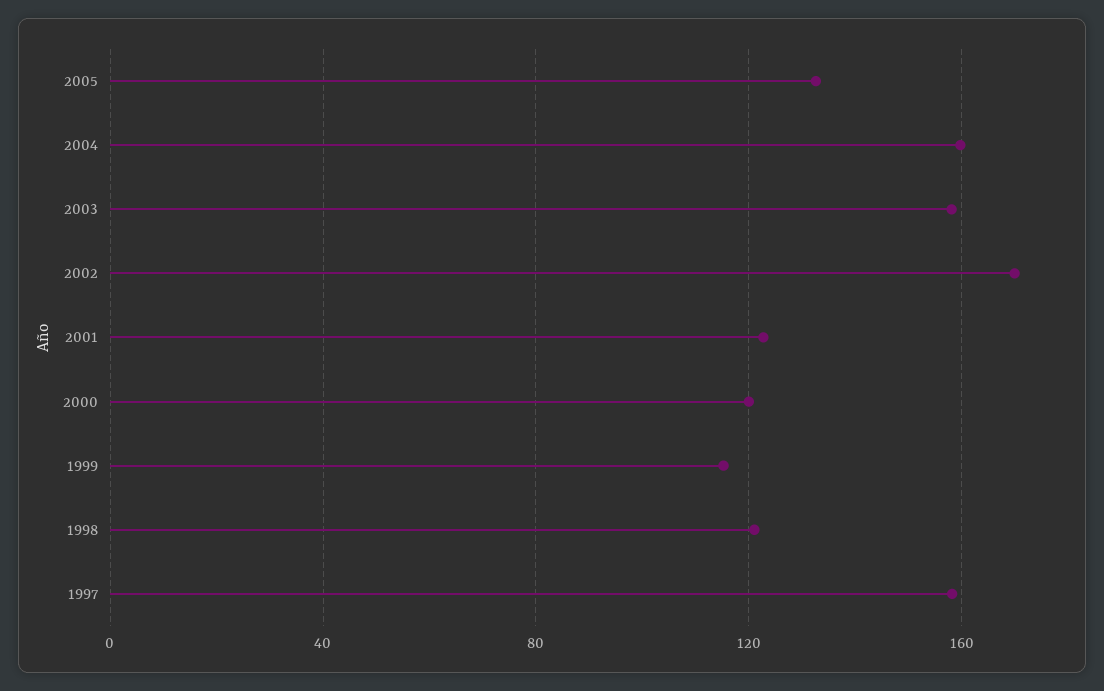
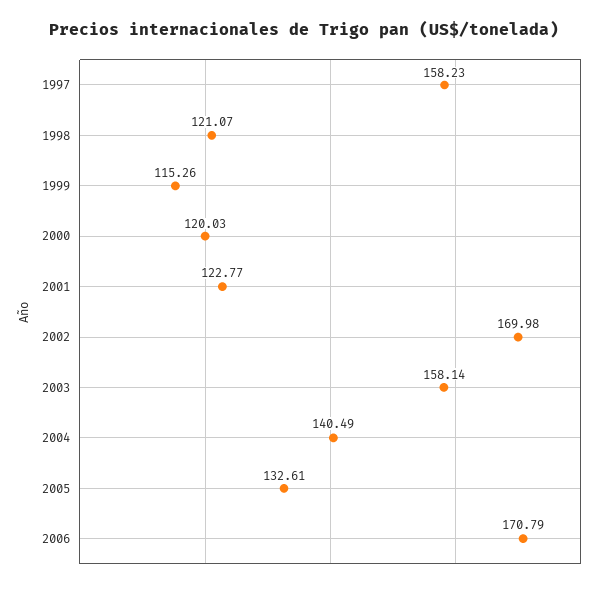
2004: 160 -> 140.49
2006: none -> 170.79

